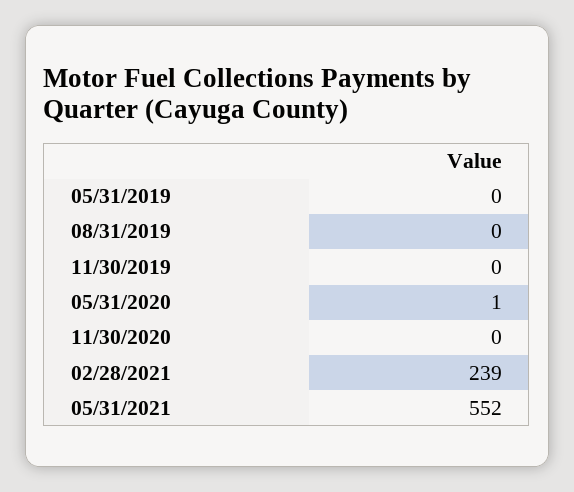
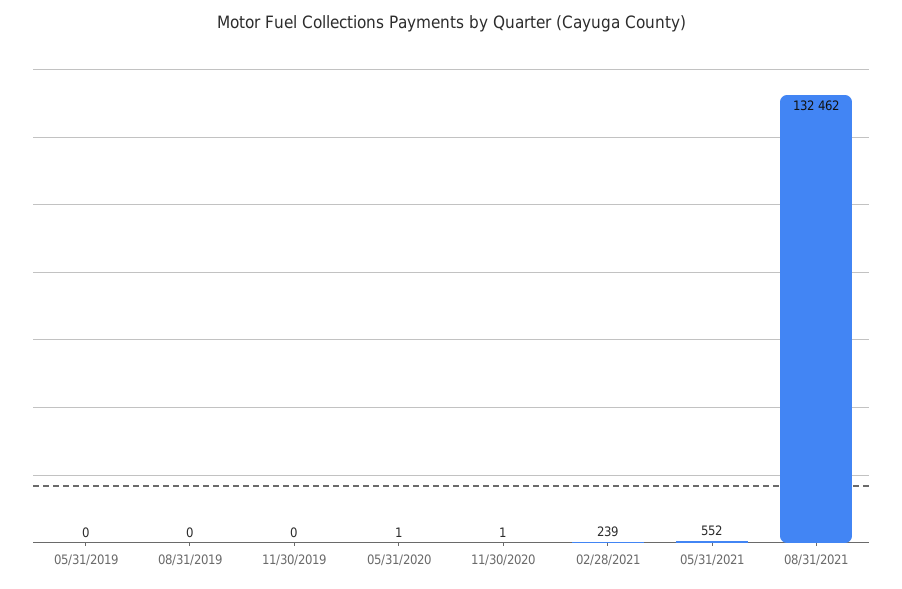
11/30/2020: 0 -> 1
08/31/2021: none -> 132462

